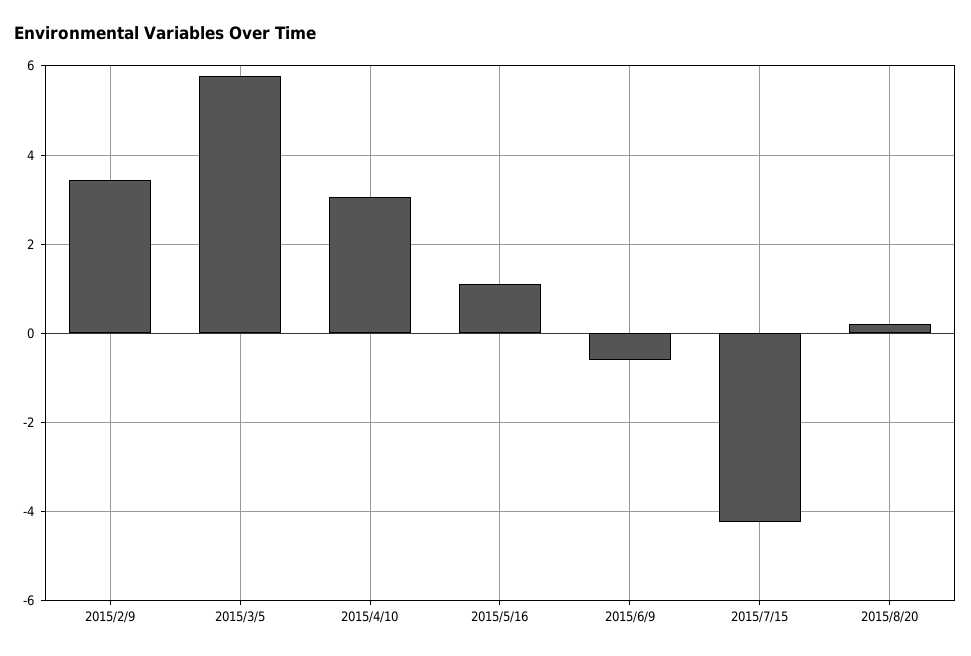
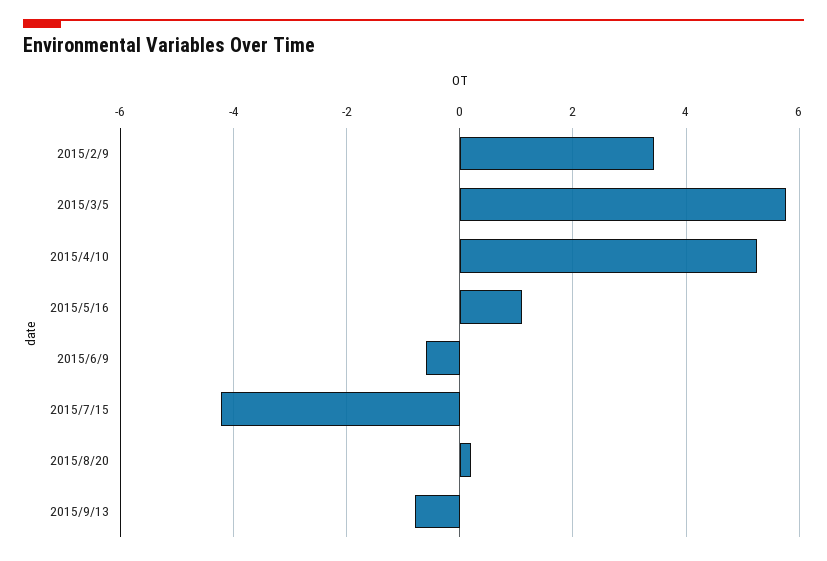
2015/4/10: 3 -> 5.2
2015/9/13: none -> -0.8

